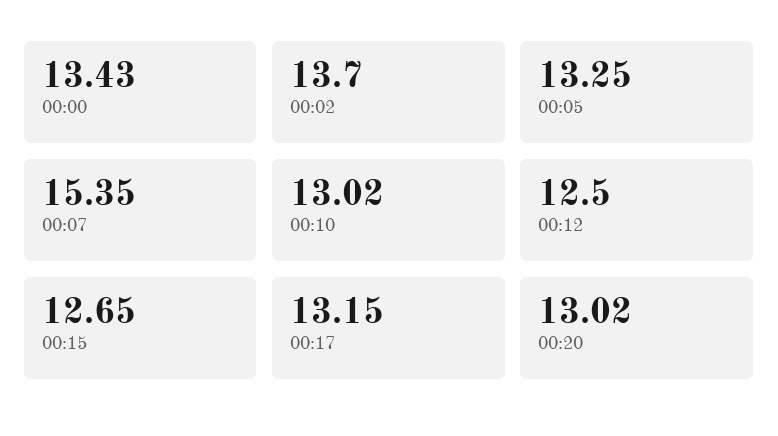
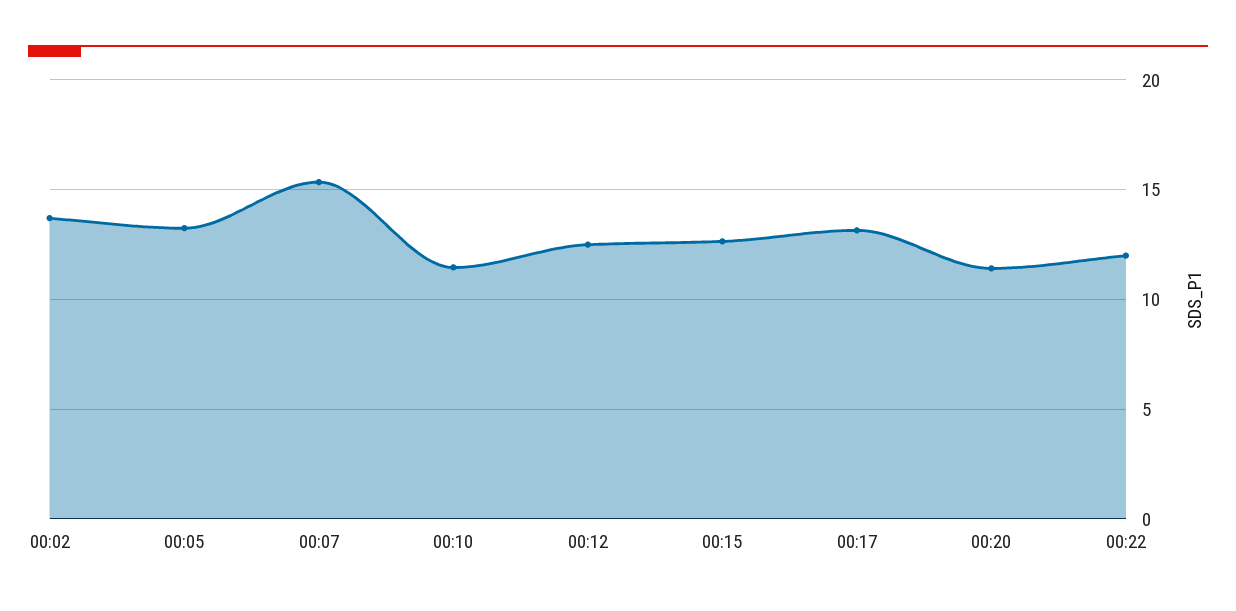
00:00: 13.43 -> none
00:10: 13.02 -> 11.5
00:20: 13.02 -> 11.5
00:22: none -> 12

